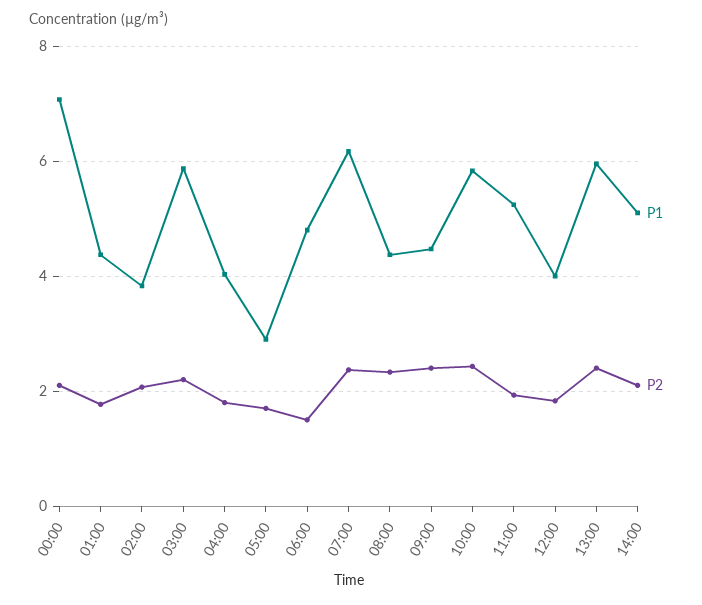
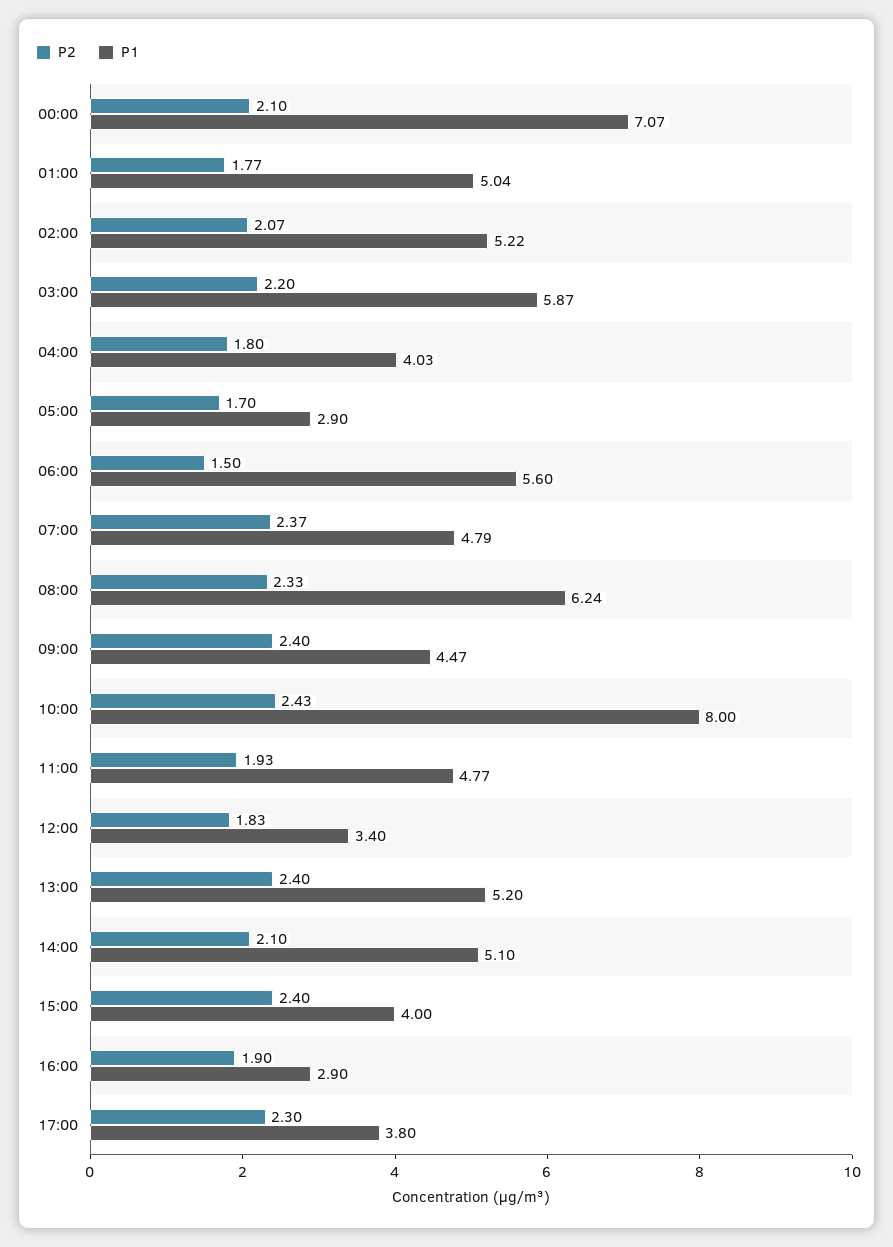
P1, 01:00: 4.4 -> 5.04
P1, 02:00: 3.8 -> 5.22
P1, 06:00: 4.8 -> 5.6
P1, 07:00: 6.2 -> 4.79
P1, 08:00: 4.4 -> 6.24
P1, 10:00: 5.8 -> 8
P1, 11:00: 5.2 -> 4.77
P1, 12:00: 4 -> 3.4
P1, 13:00: 6 -> 5.2
P2, 15:00: none -> 2.4
P1, 15:00: none -> 4
P2, 16:00: none -> 1.9
P1, 16:00: none -> 2.9
P2, 17:00: none -> 2.3
P1, 17:00: none -> 3.8

